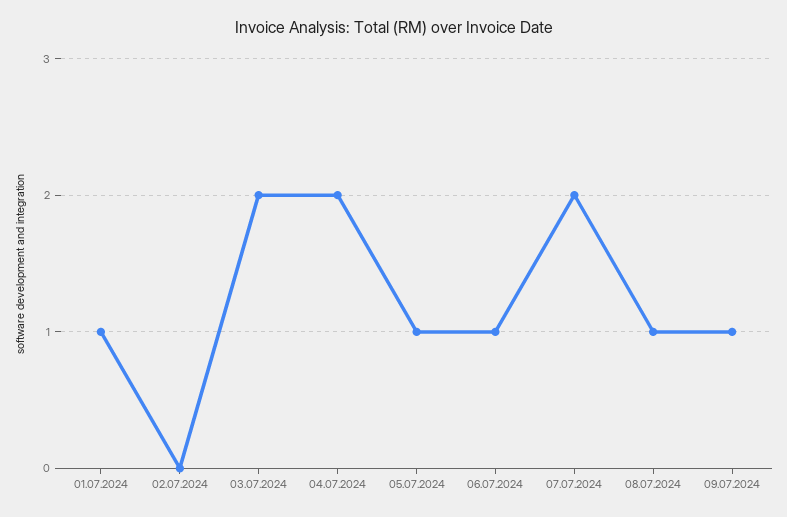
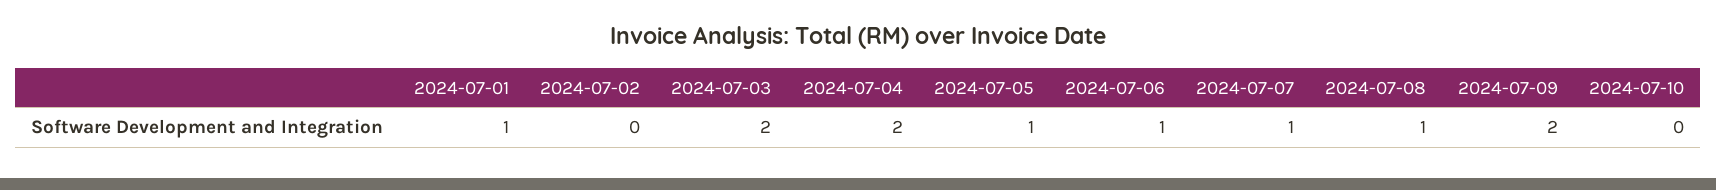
07.07.2024: 2 -> 1
09.07.2024: 1 -> 2
2024-07-10: none -> 0

